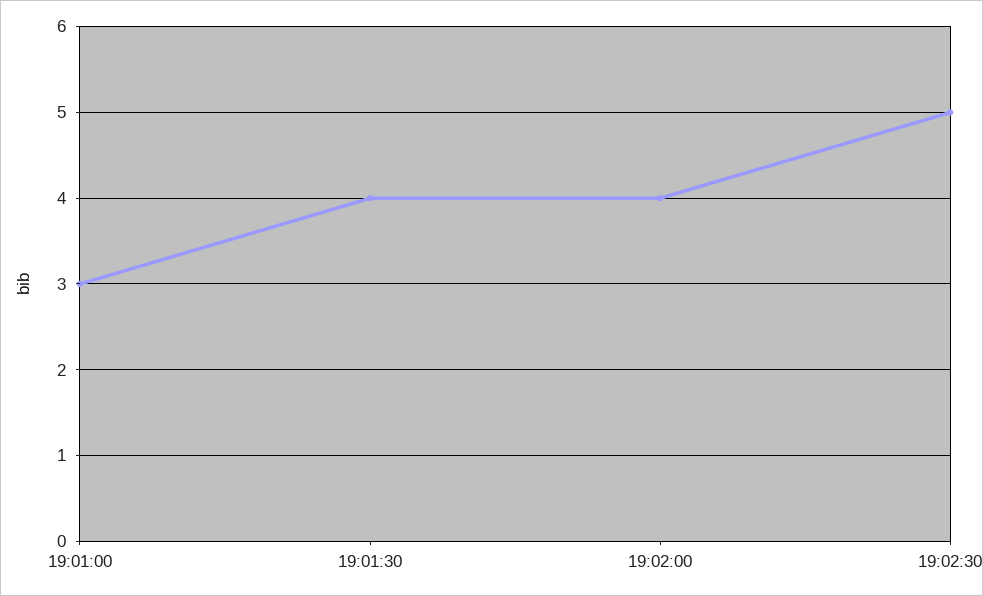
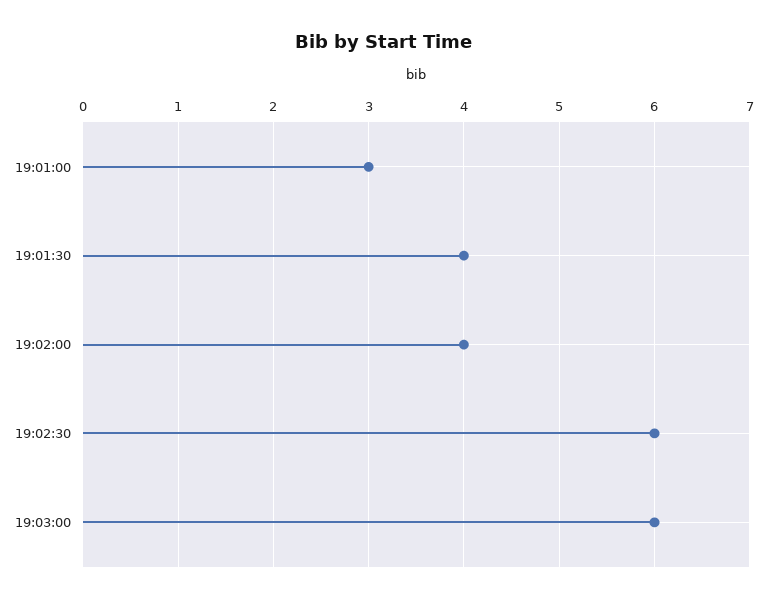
19:02:30: 5 -> 6
19:03:00: none -> 6

